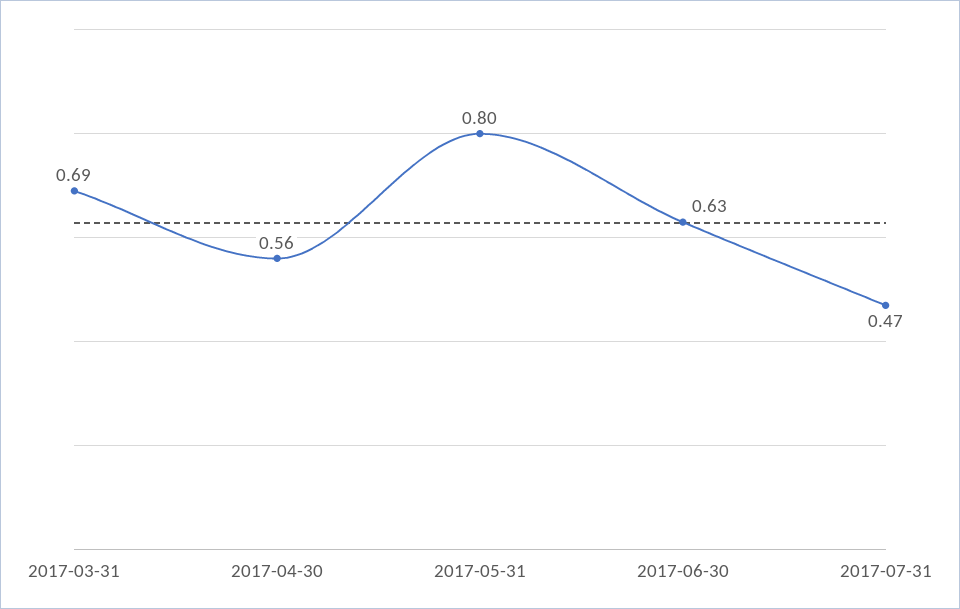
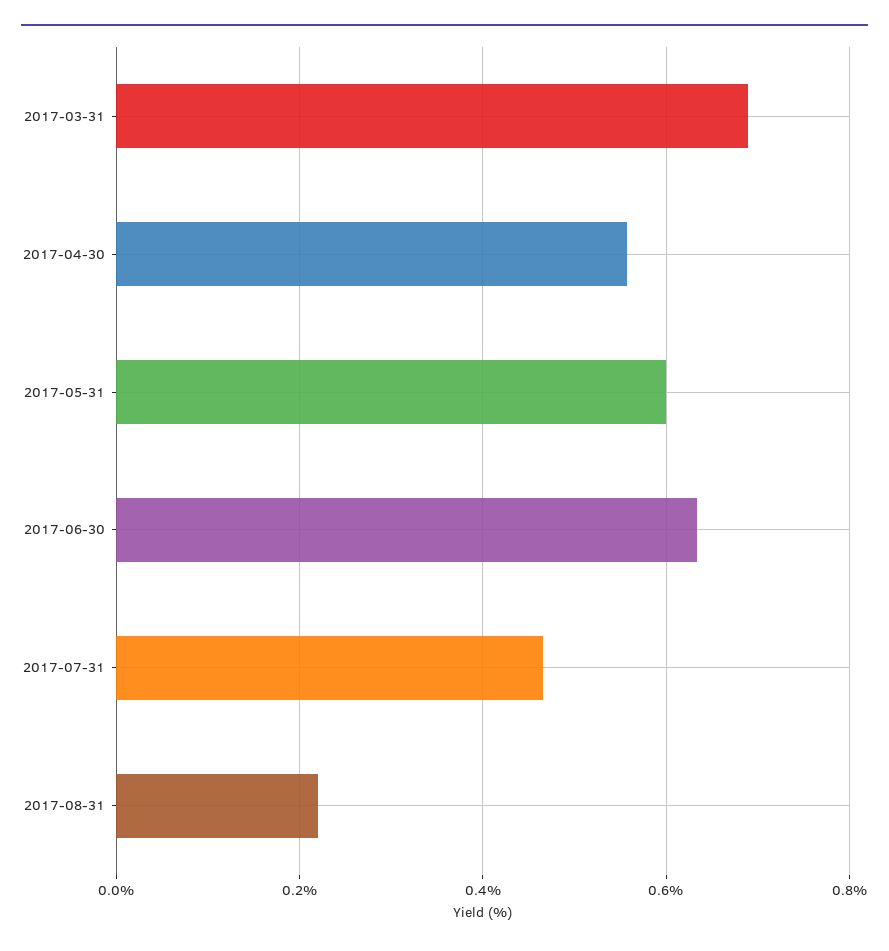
2017-05-31: 0.8 -> 0.6
2017-08-31: none -> 0.22

